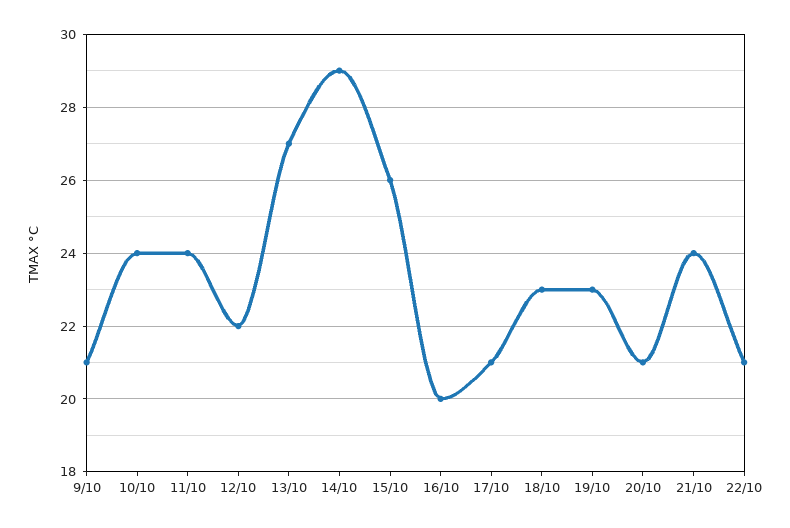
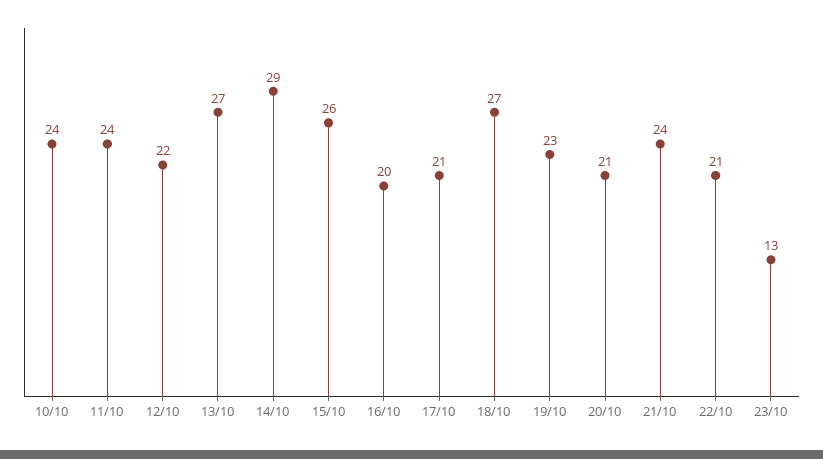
9/10: 21 -> none
18/10: 23 -> 27
23/10: none -> 13

